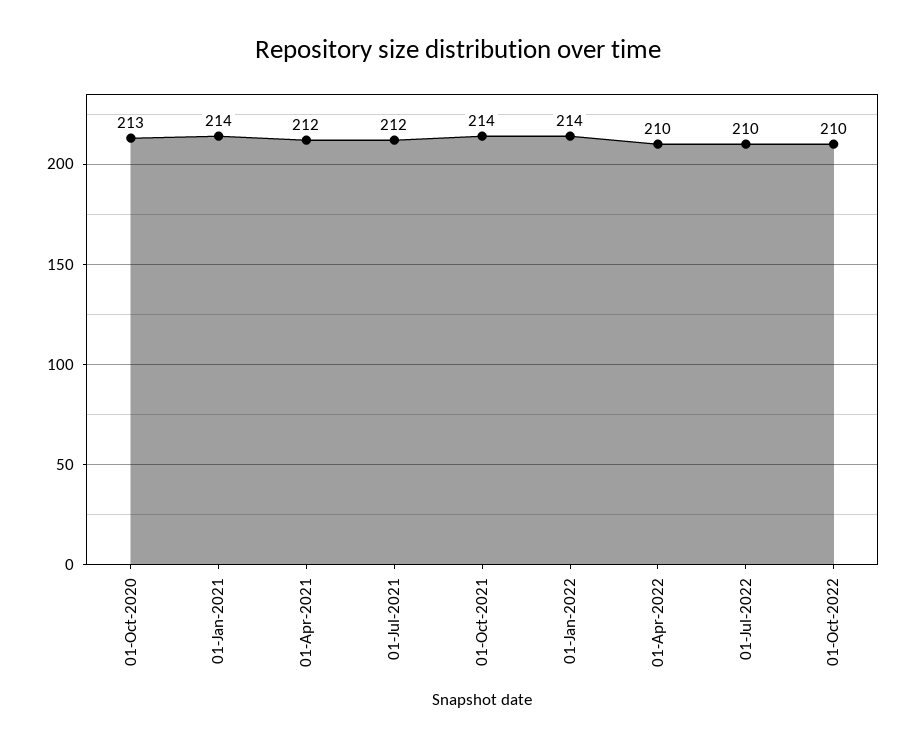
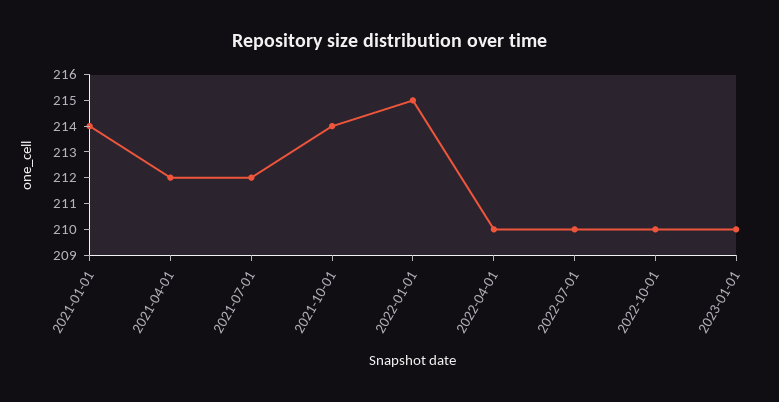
01-Oct-2020: 213 -> none
01-Jan-2022: 214 -> 215
2023-01-01: none -> 210

